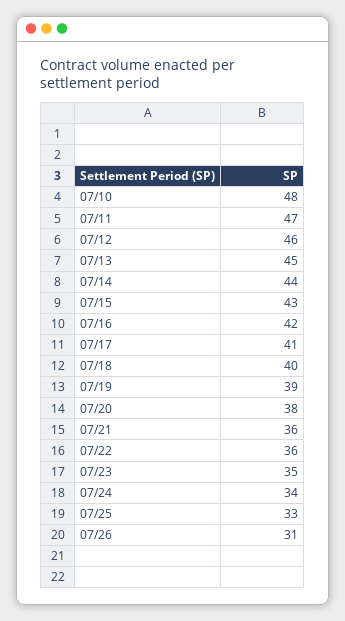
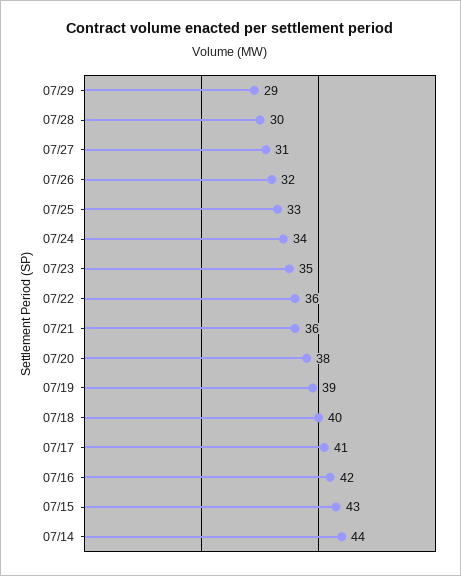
07/10: 48 -> none
07/11: 47 -> none
07/12: 46 -> none
07/13: 45 -> none
07/26: 31 -> 32
07/29: none -> 29
07/28: none -> 30
07/27: none -> 31

